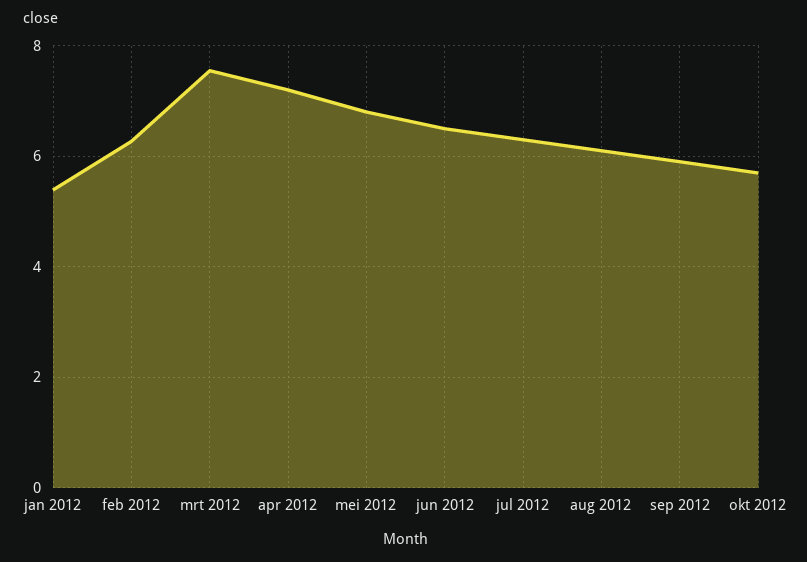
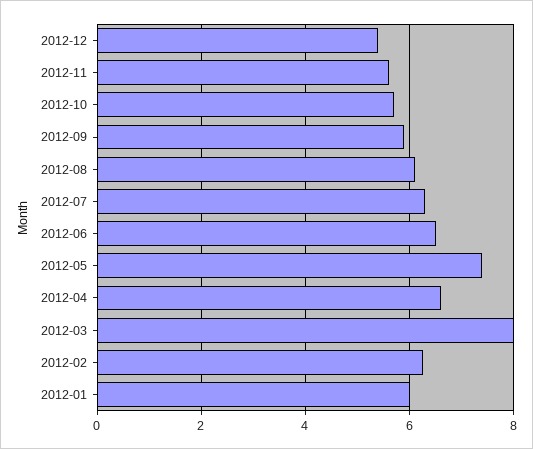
jan 2012: 5.4 -> 6
mrt 2012: 7.6 -> 8
apr 2012: 7.2 -> 6.6
mei 2012: 6.8 -> 7.4
2012-12: none -> 5.4
2012-11: none -> 5.6

